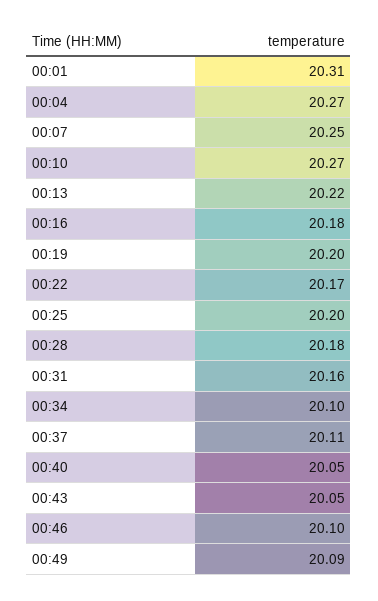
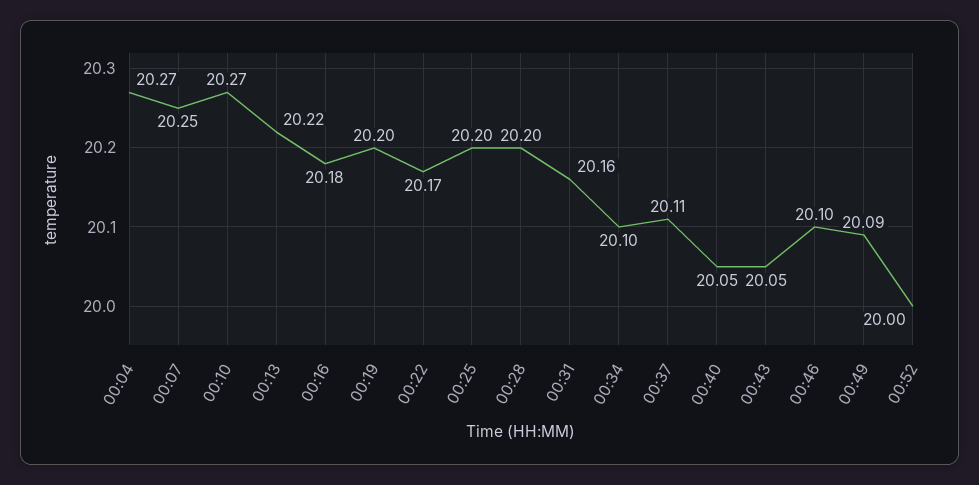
00:01: 20.31 -> none
00:28: 20.18 -> 20.2
00:52: none -> 20

